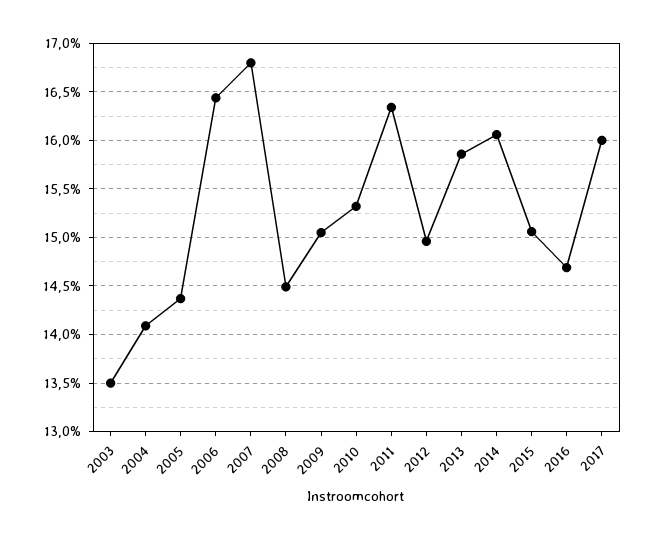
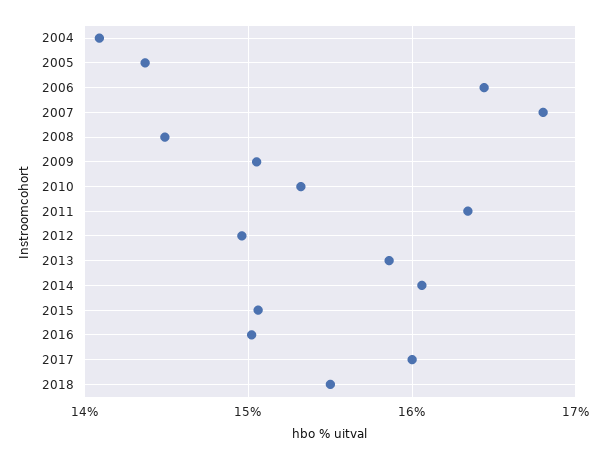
2003: 13.5 -> none
2016: 14.7 -> 15
2018: none -> 15.5

